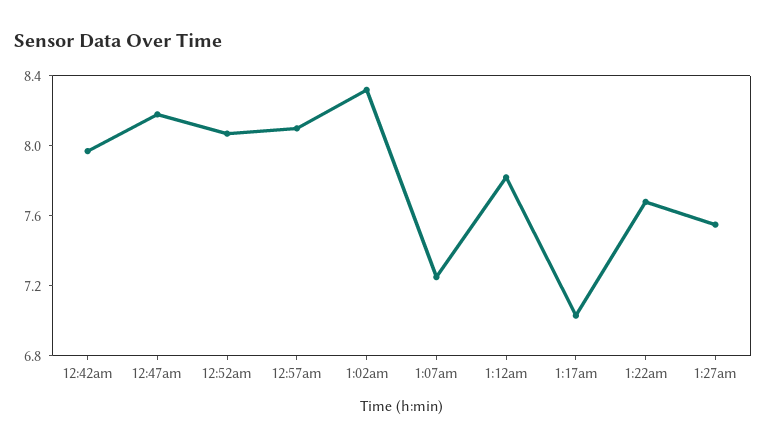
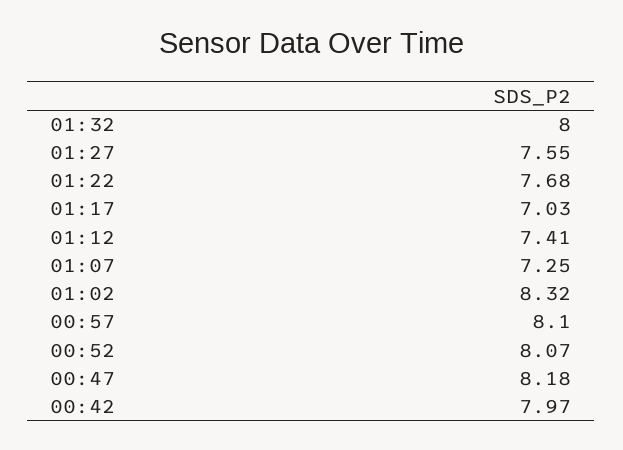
1:12am: 7.8 -> 7.41
01:32: none -> 8

